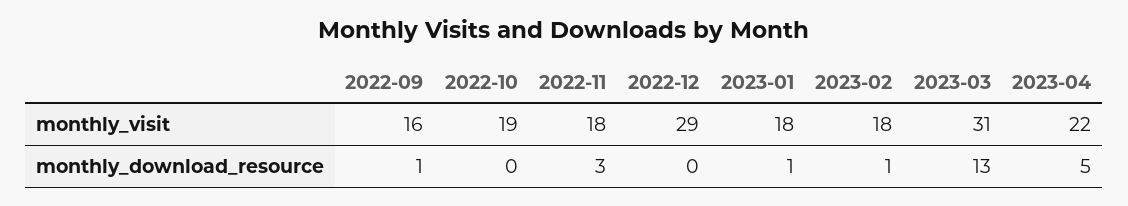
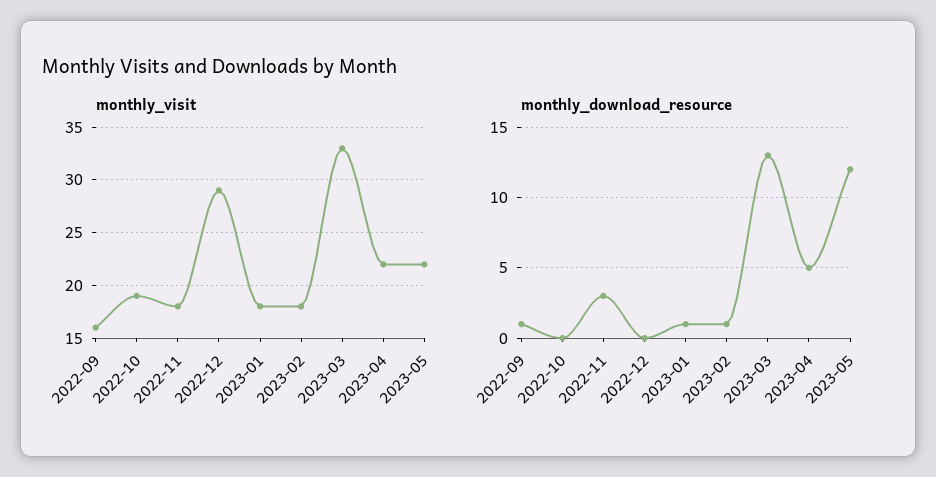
monthly_visit, 2023-03: 31 -> 33
monthly_visit, 2023-05: none -> 22
monthly_download_resource, 2023-05: none -> 12

